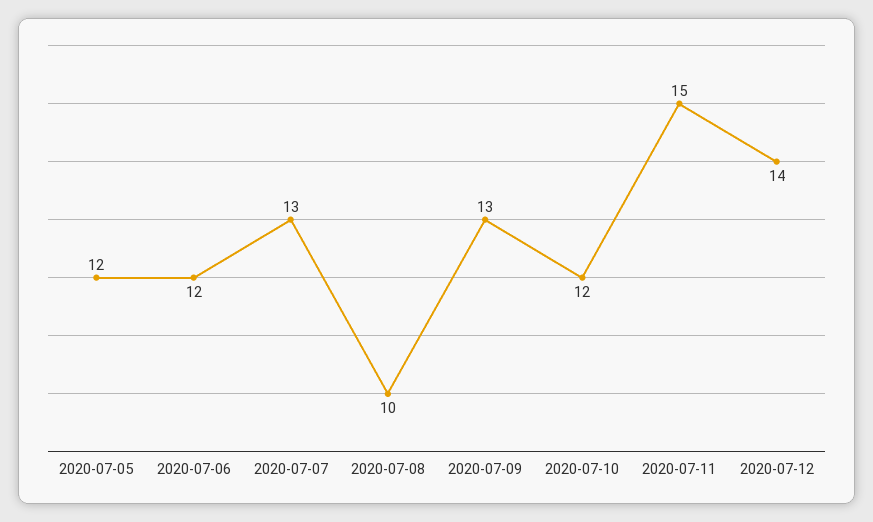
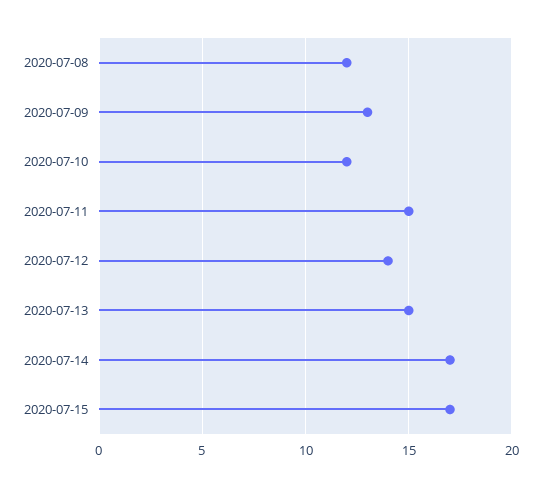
2020-07-05: 12 -> none
2020-07-06: 12 -> none
2020-07-07: 13 -> none
2020-07-08: 10 -> 12
2020-07-13: none -> 15
2020-07-14: none -> 17
2020-07-15: none -> 17

